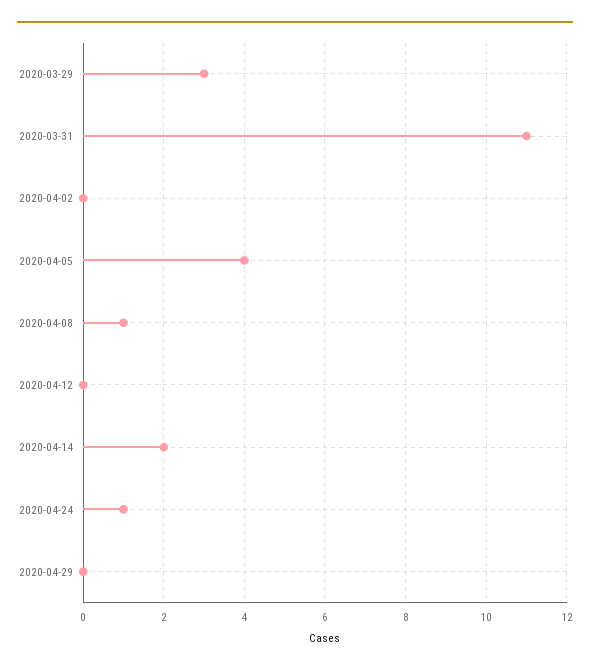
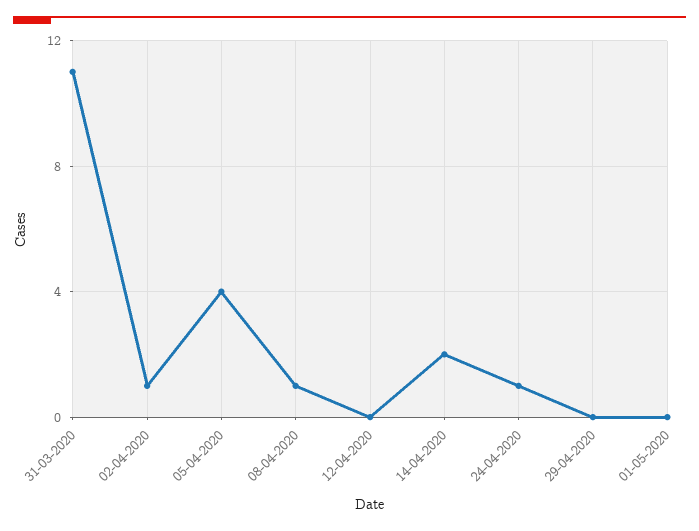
2020-03-29: 3 -> none
2020-04-02: 0 -> 1
01-05-2020: none -> 0

